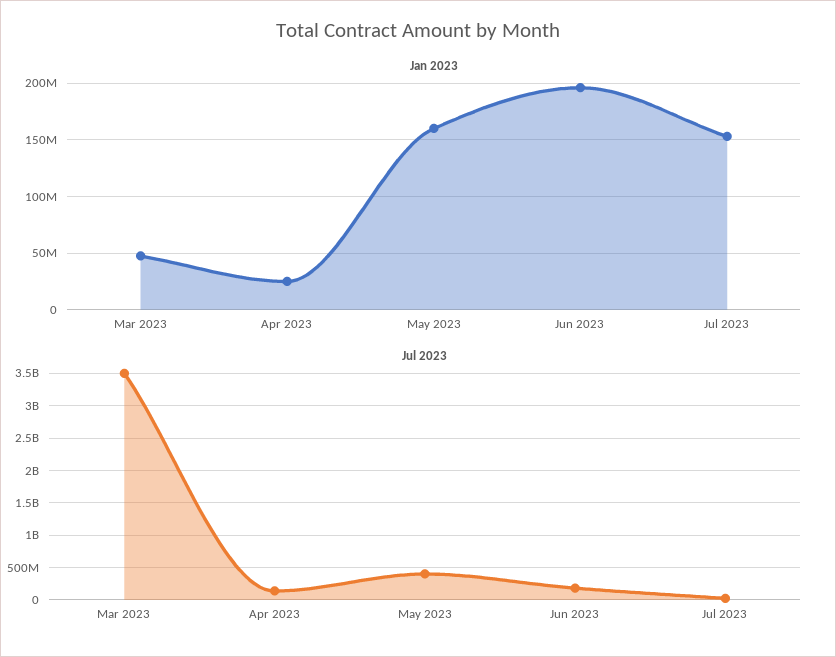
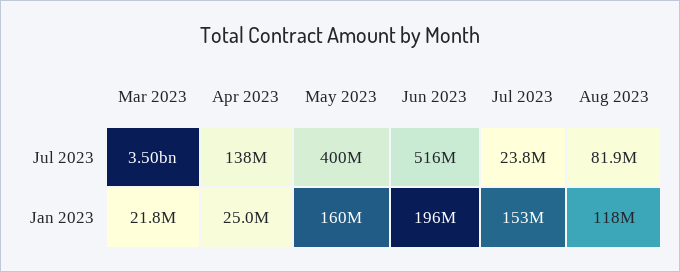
Jan 2023, Mar 2023: 50000000 -> 21800000
Jul 2023, Jun 2023: 200000000 -> 516000000
Jul 2023, Aug 2023: none -> 81900000
Jan 2023, Aug 2023: none -> 118000000

